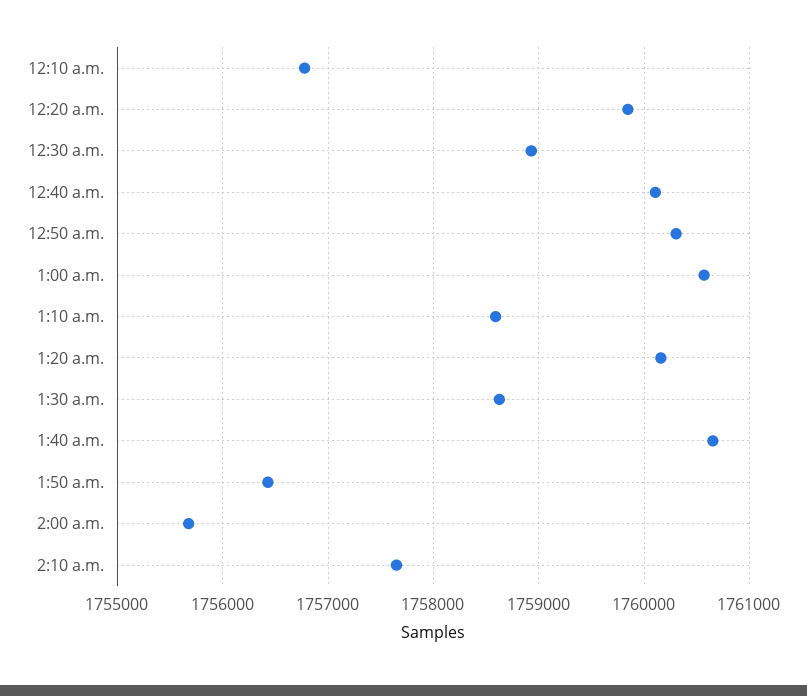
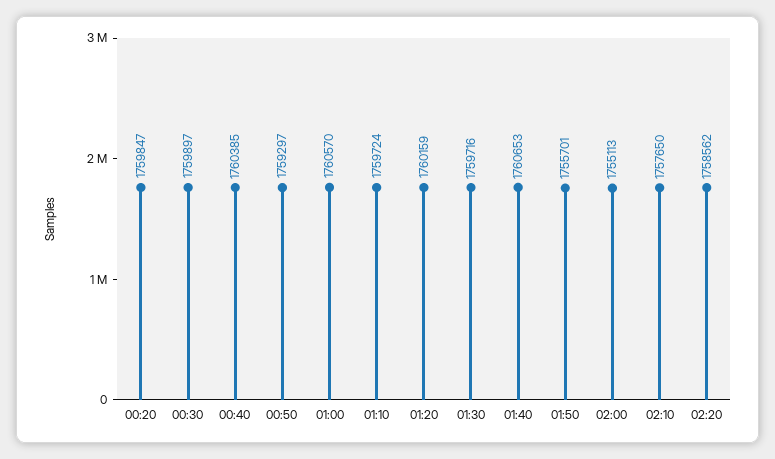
12:10 a.m.: 1756800 -> none
12:30 a.m.: 1758900 -> 1759897
12:40 a.m.: 1760100 -> 1760385
12:50 a.m.: 1760300 -> 1759297
1:10 a.m.: 1758600 -> 1759724
1:30 a.m.: 1758600 -> 1759716
1:50 a.m.: 1756400 -> 1755701
2:00 a.m.: 1755700 -> 1755113
02:20: none -> 1758562

